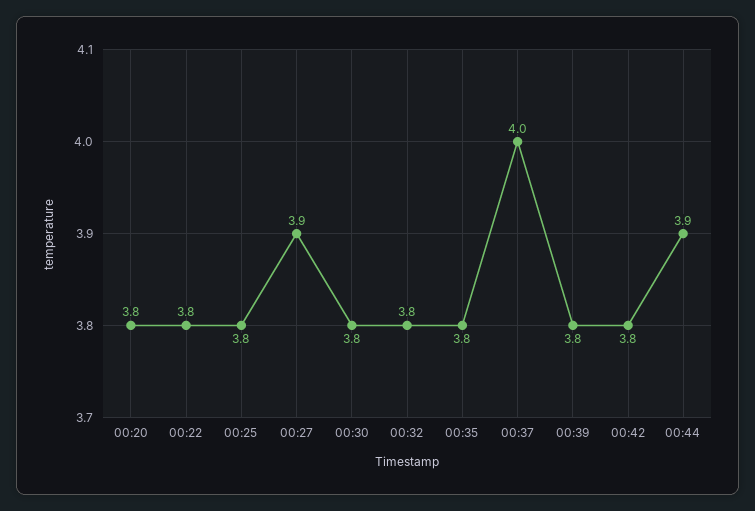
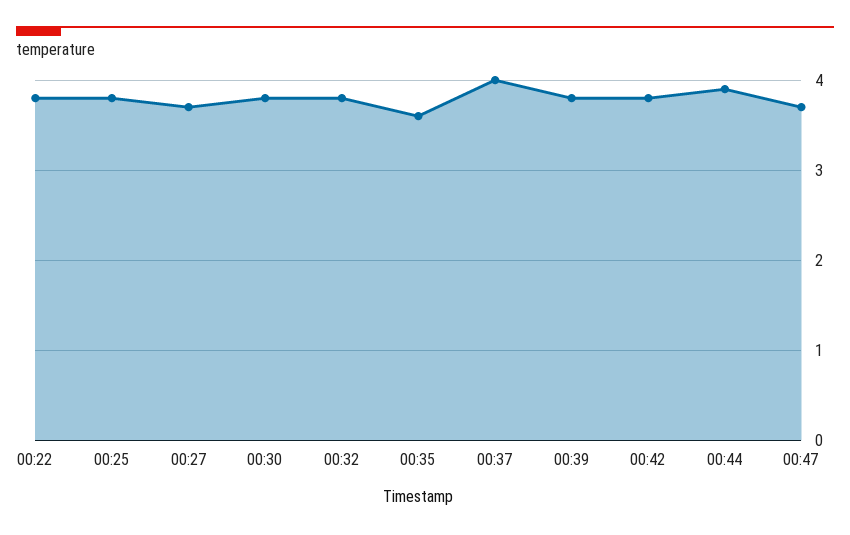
00:20: 3.8 -> none
00:27: 3.9 -> 3.7
00:35: 3.8 -> 3.6
00:47: none -> 3.7

